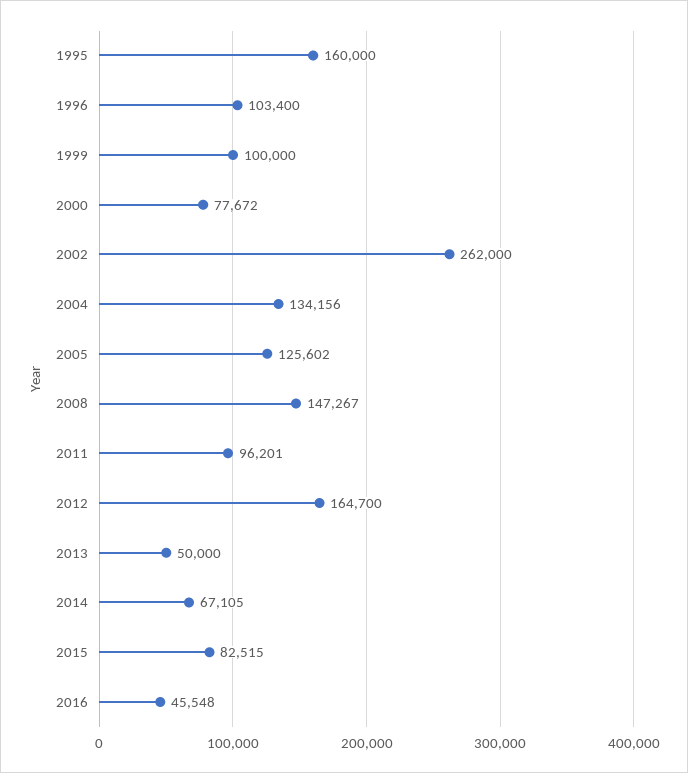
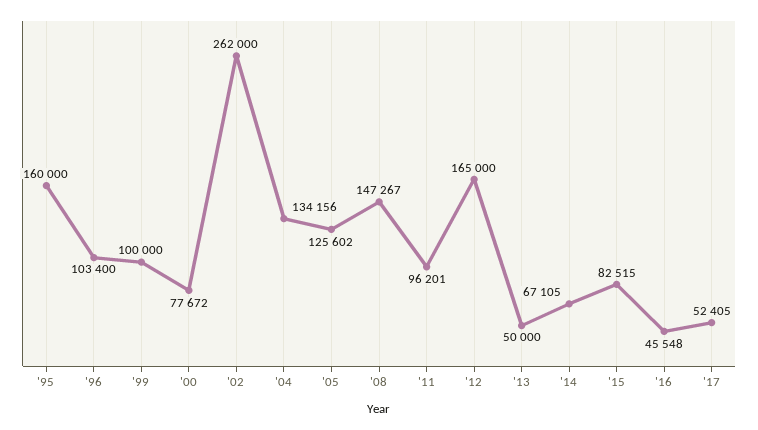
2012: 164700 -> 165000
'17: none -> 52405

